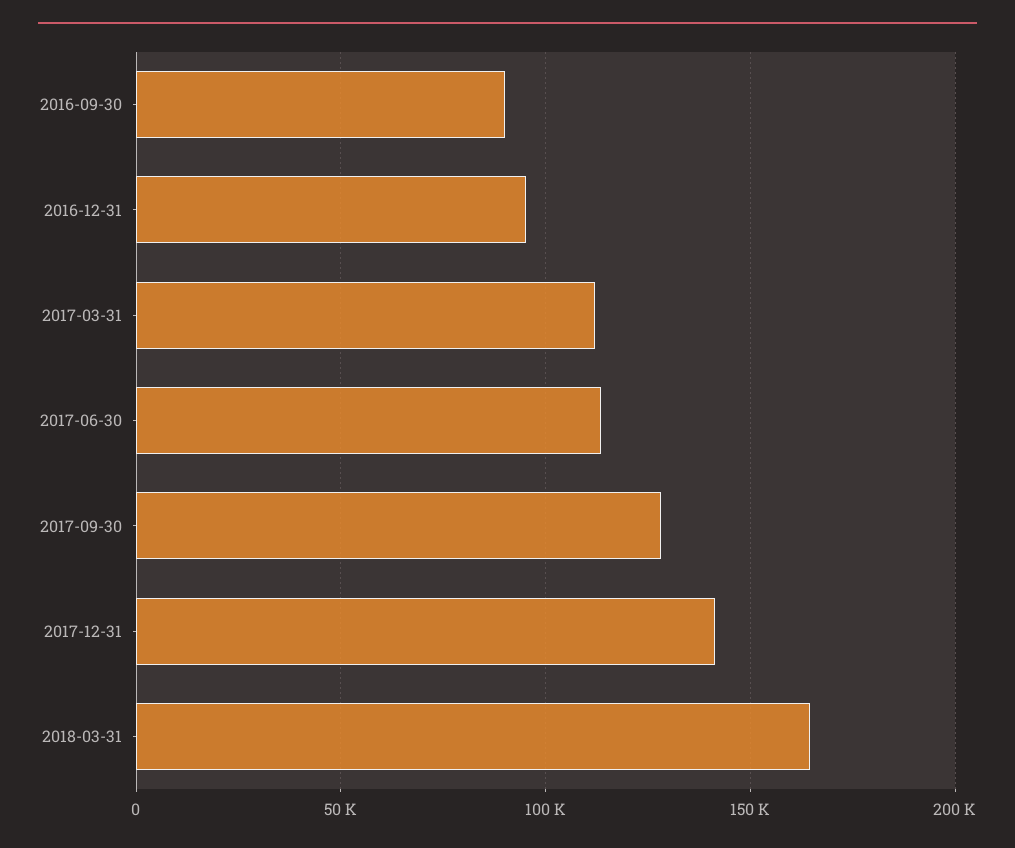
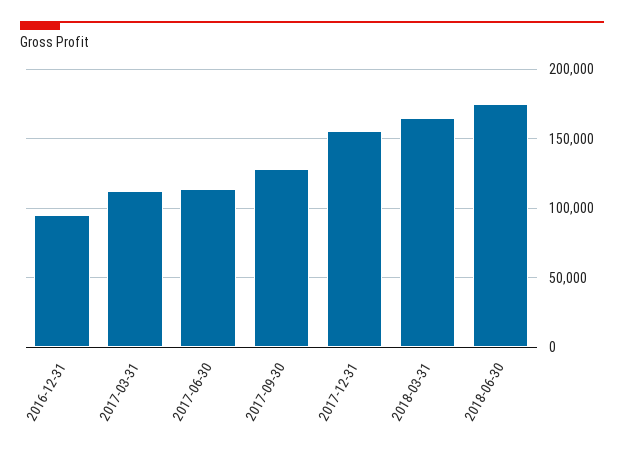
2016-09-30: 90000 -> none
2017-12-31: 140000 -> 155000
2018-06-30: none -> 175000

